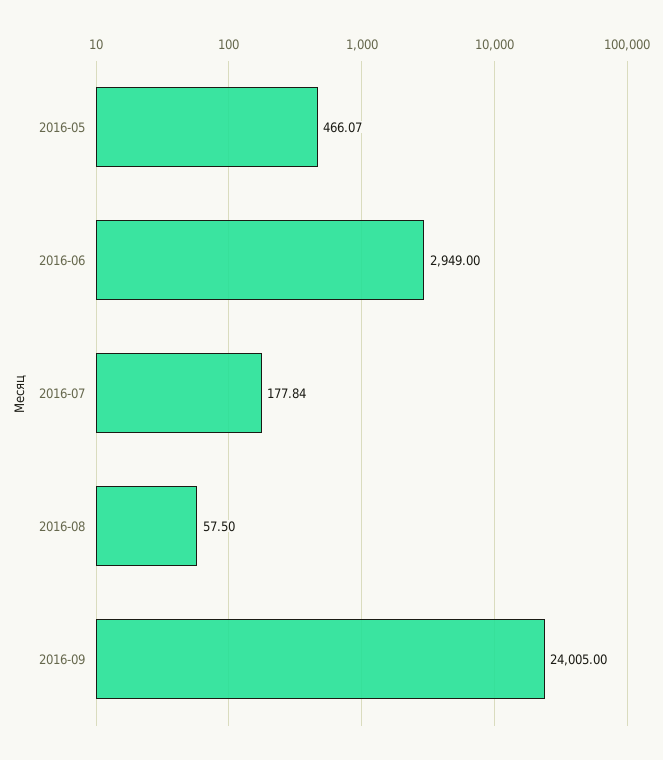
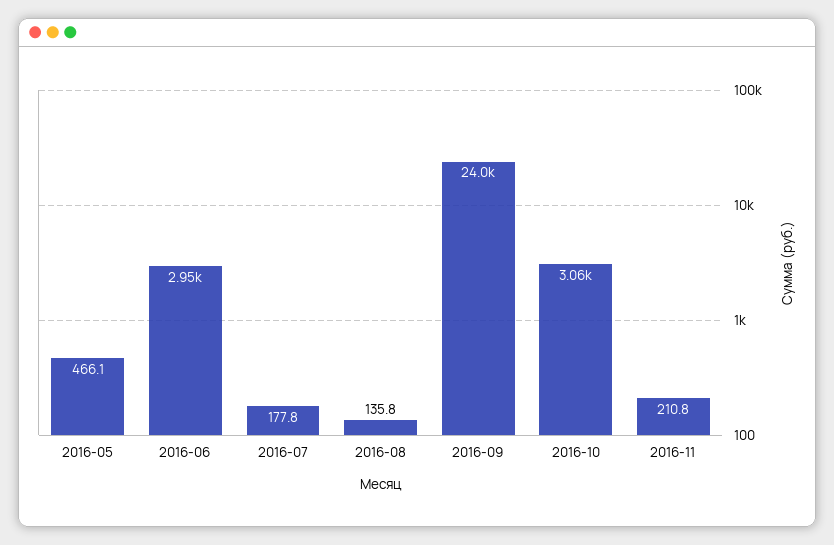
2016-08: 57.5 -> 135.8
2016-10: none -> 3060
2016-11: none -> 210.8

